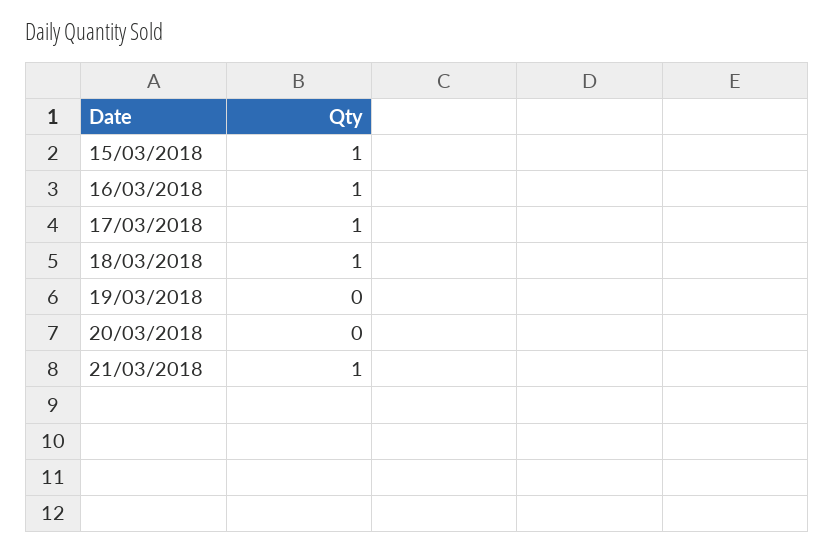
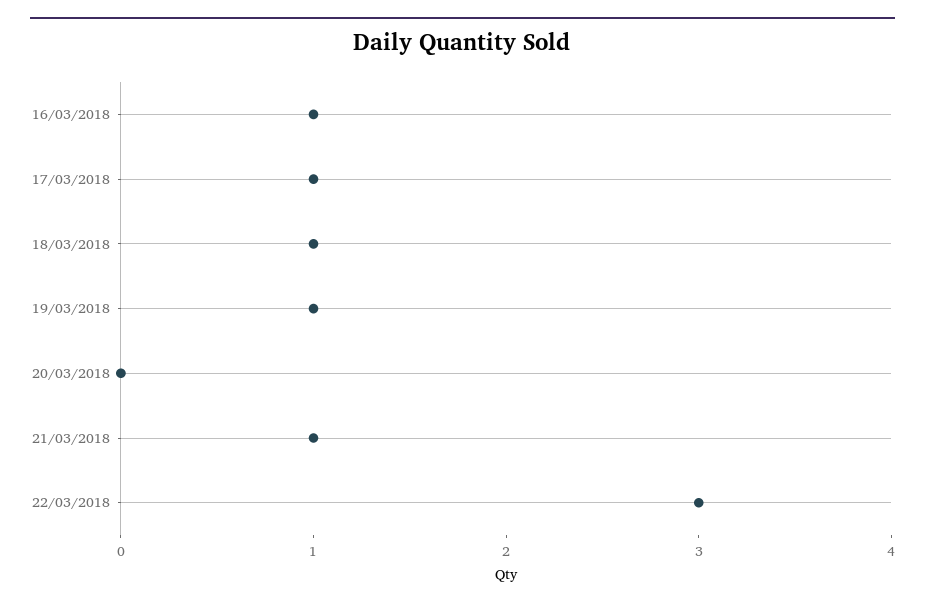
15/03/2018: 1 -> none
19/03/2018: 0 -> 1
22/03/2018: none -> 3

